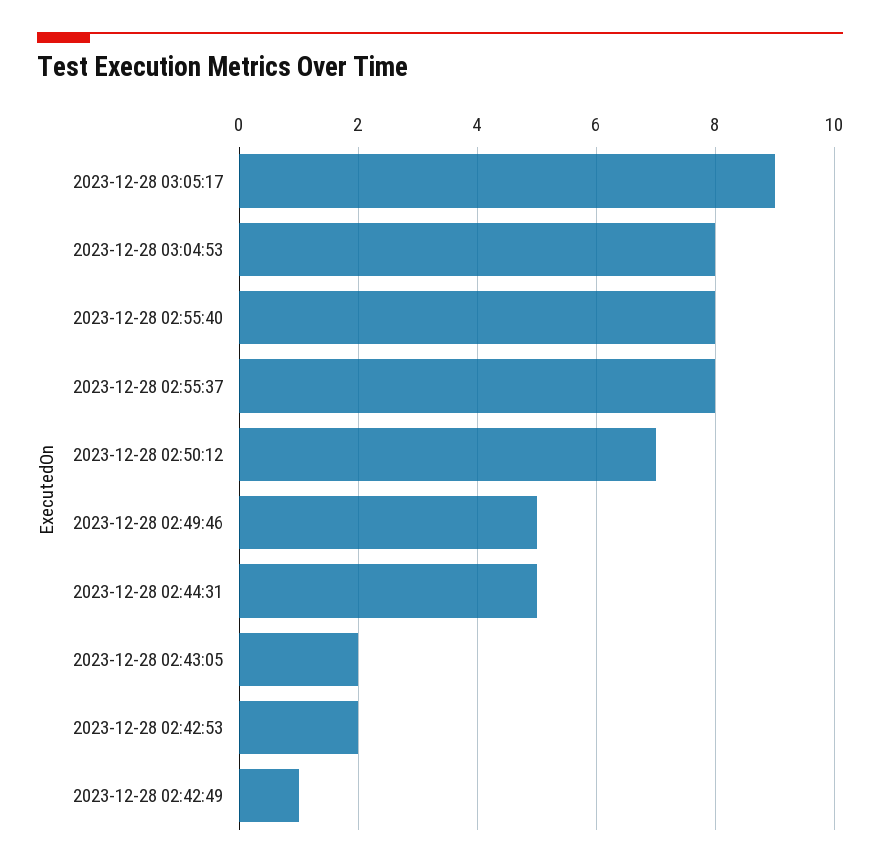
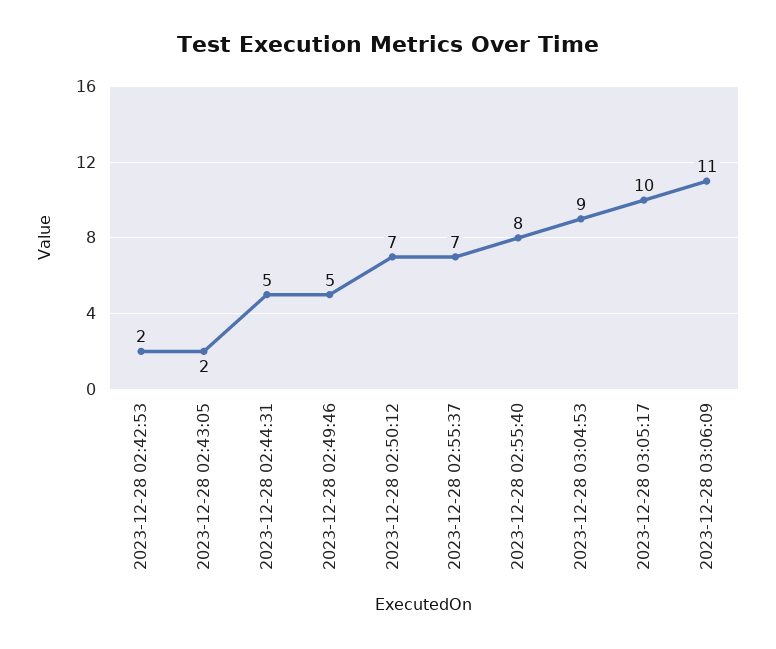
2023-12-28 03:05:17: 9 -> 10
2023-12-28 03:04:53: 8 -> 9
2023-12-28 02:55:37: 8 -> 7
2023-12-28 02:42:49: 1 -> none
2023-12-28 03:06:09: none -> 11

